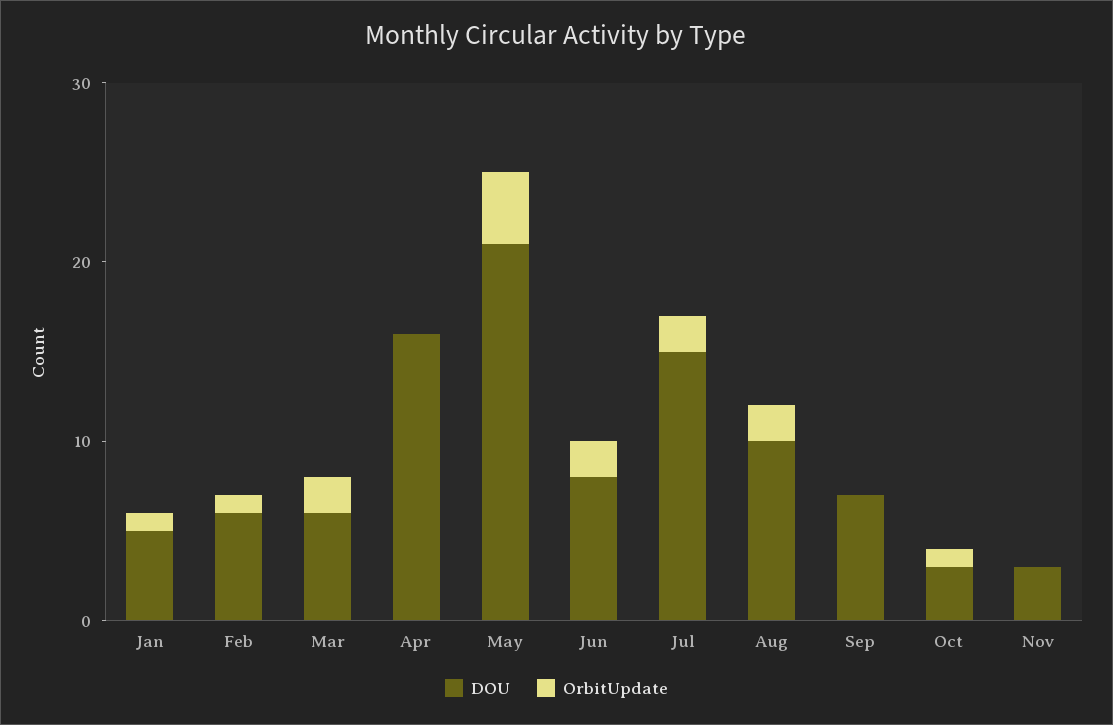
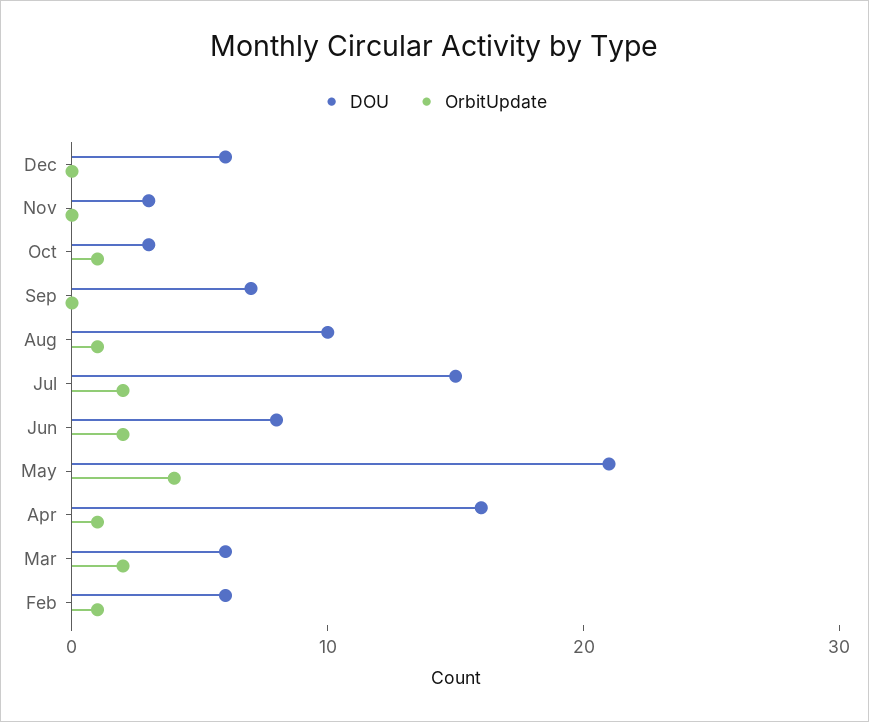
DOU, Jan: 5 -> none
OrbitUpdate, Jan: 1 -> none
OrbitUpdate, Apr: 0 -> 1
OrbitUpdate, Aug: 2 -> 1
DOU, Dec: none -> 6
OrbitUpdate, Dec: none -> 0

